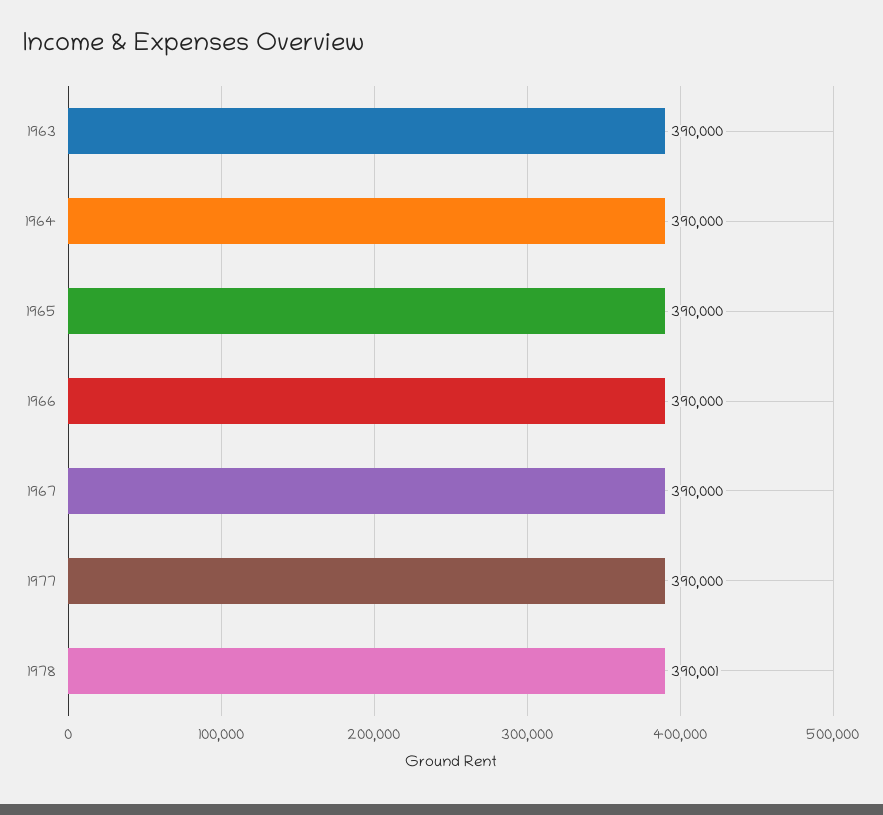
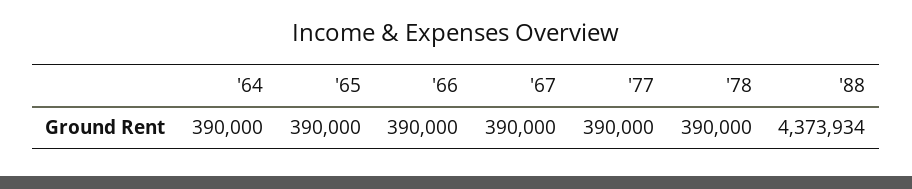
1963: 390000 -> none
1978: 390001 -> 390000
'88: none -> 4373934

